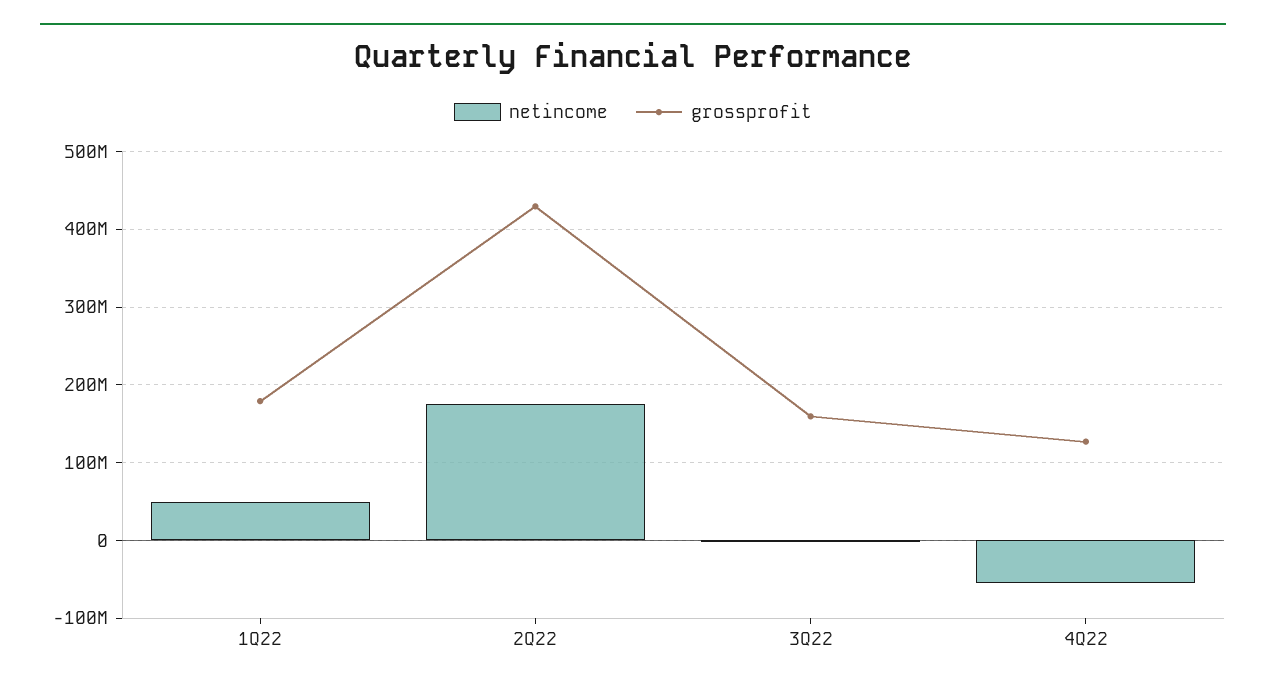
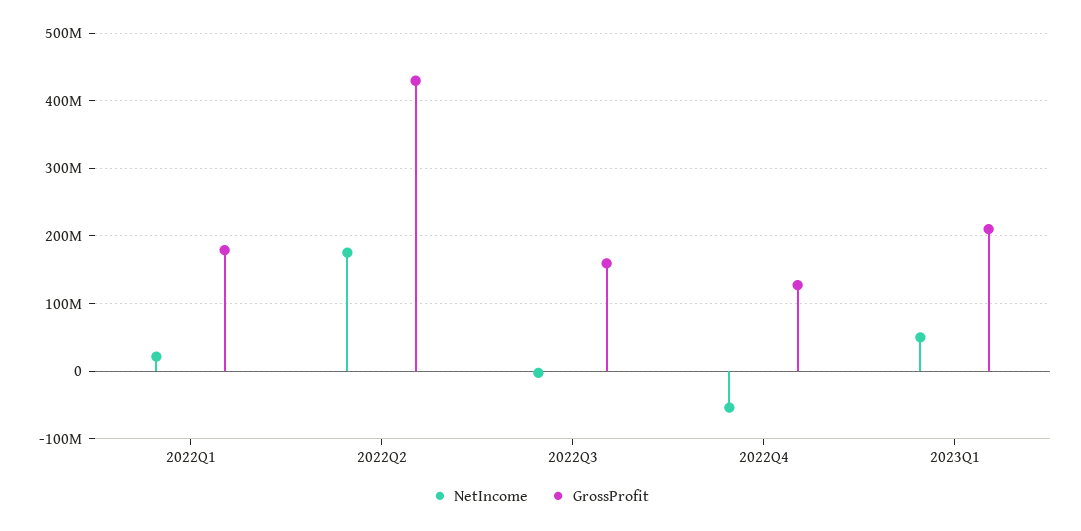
netincome, 1Q22: 50000000 -> 20000000
netincome, 2023Q1: none -> 50000000
grossprofit, 2023Q1: none -> 210000000

